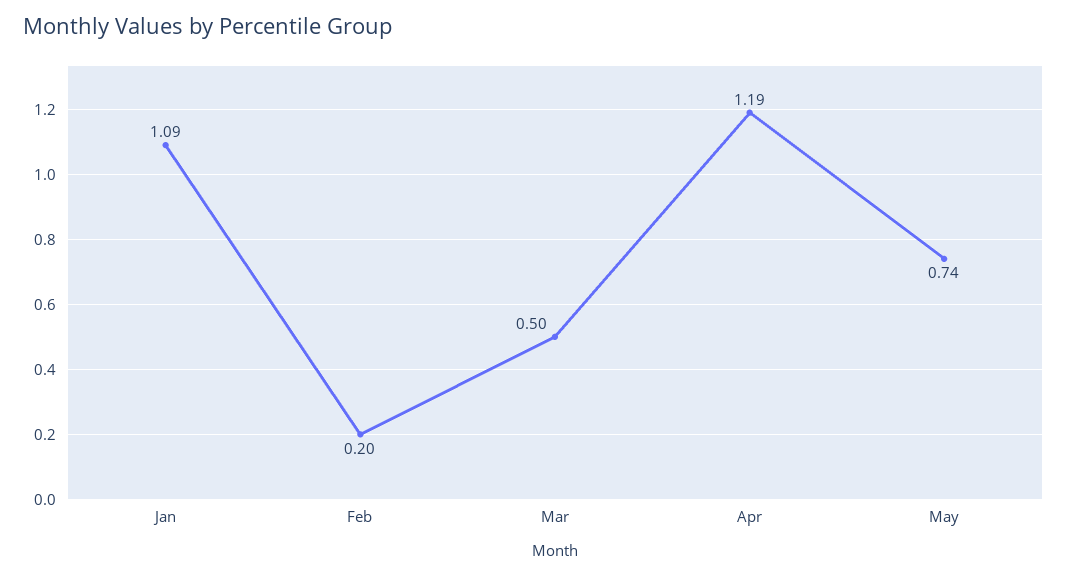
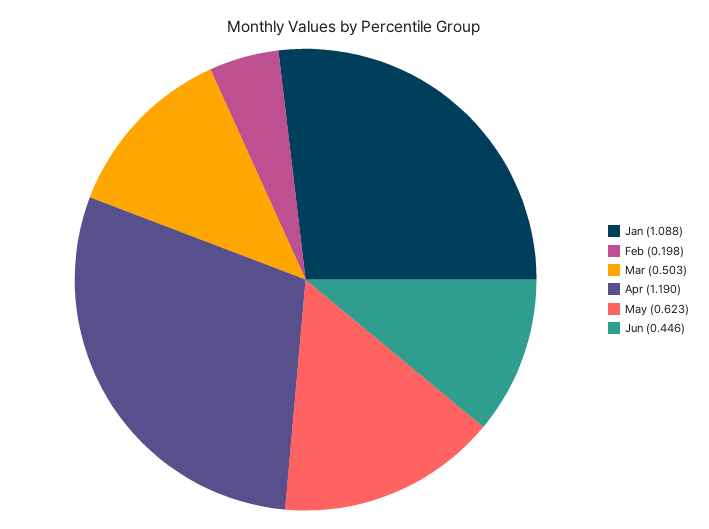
May: 0.74 -> 0.623
Jun: none -> 0.446

